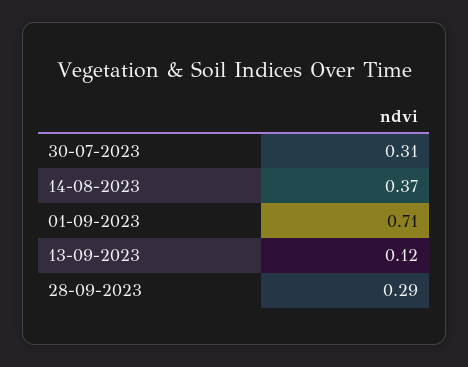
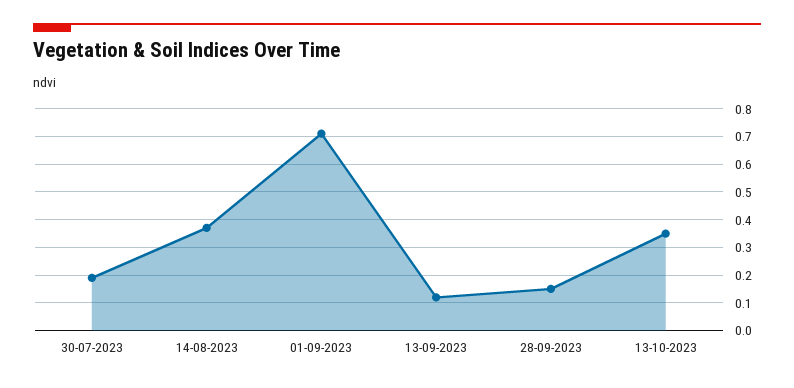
30-07-2023: 0.31 -> 0.2
28-09-2023: 0.29 -> 0.15
13-10-2023: none -> 0.35

